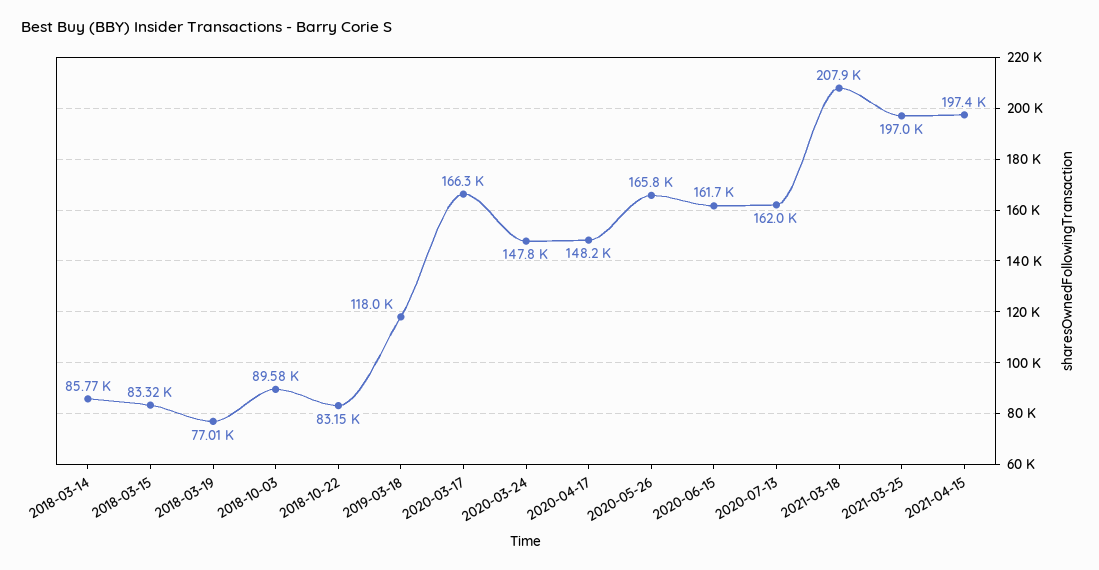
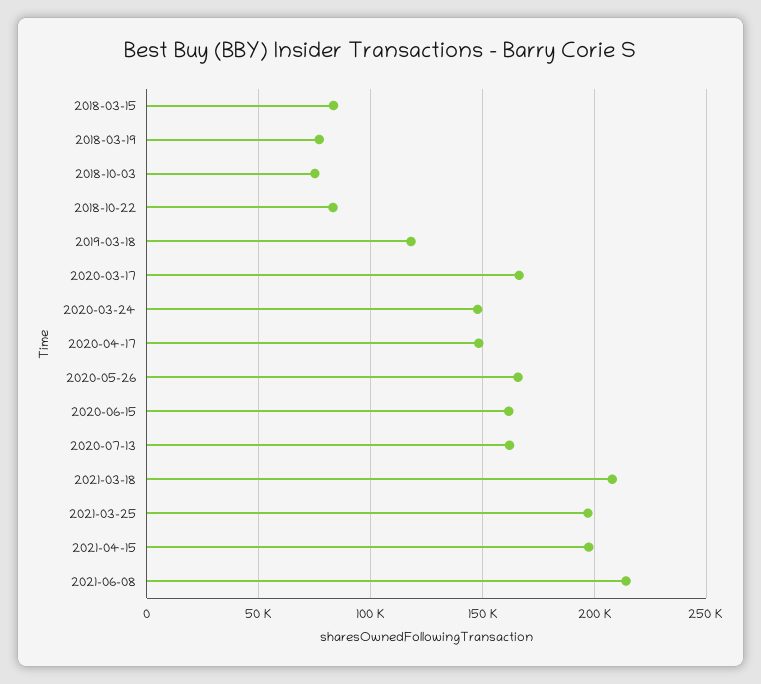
2018-03-14: 85770 -> none
2018-10-03: 89580 -> 75000
2021-06-08: none -> 215000

